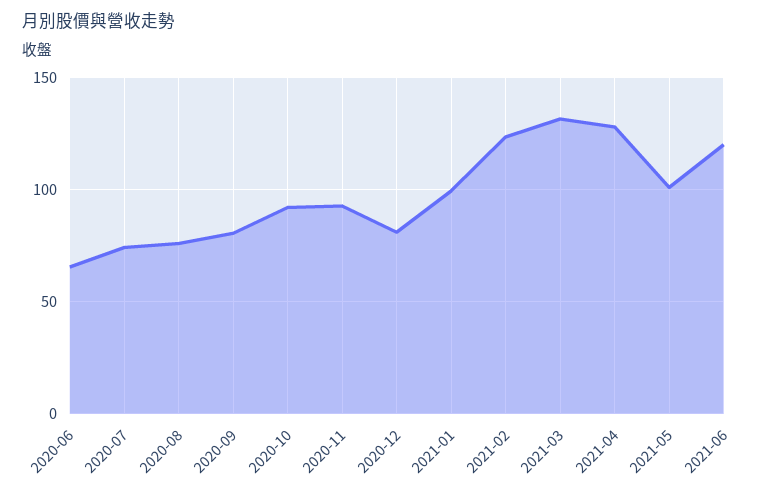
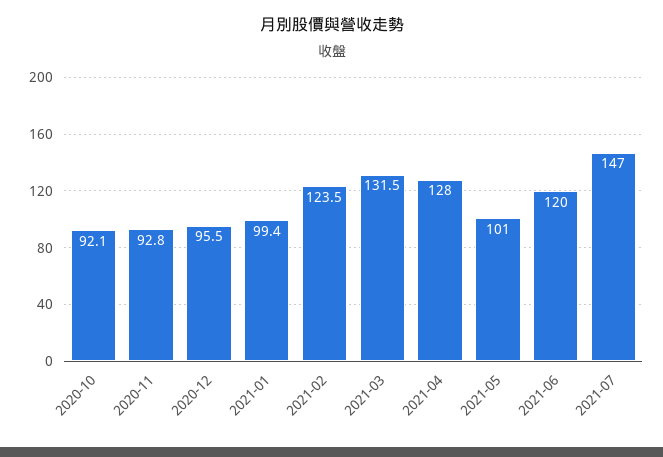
2020-06: 65 -> none
2020-07: 75 -> none
2020-08: 75 -> none
2020-09: 80 -> none
2020-12: 80 -> 95.5
2021-07: none -> 147

